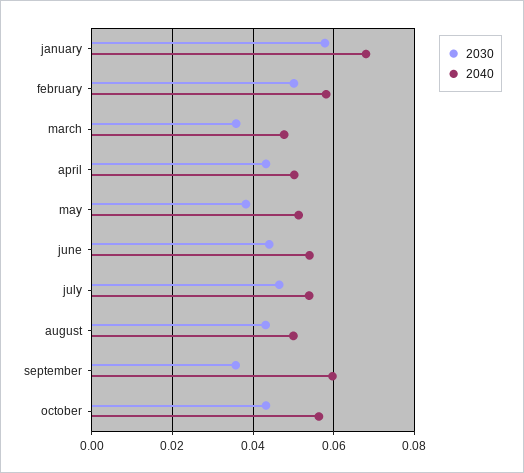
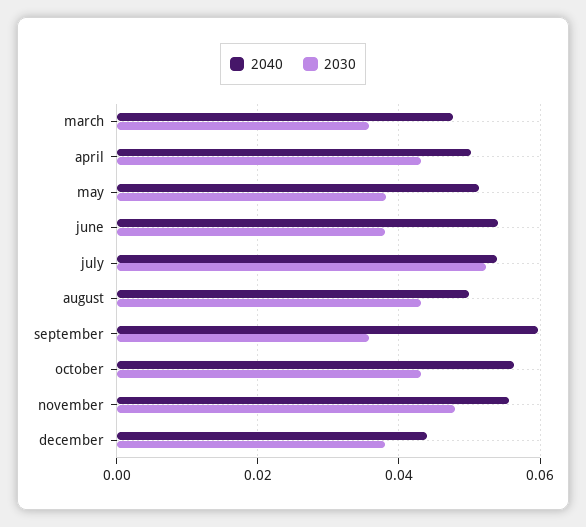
2030, january: 0.058 -> none
2040, january: 0.068 -> none
2030, february: 0.05 -> none
2040, february: 0.058 -> none
2030, june: 0.044 -> 0.038
2030, july: 0.046 -> 0.052
2040, november: none -> 0.056
2030, november: none -> 0.048
2040, december: none -> 0.044
2030, december: none -> 0.038

